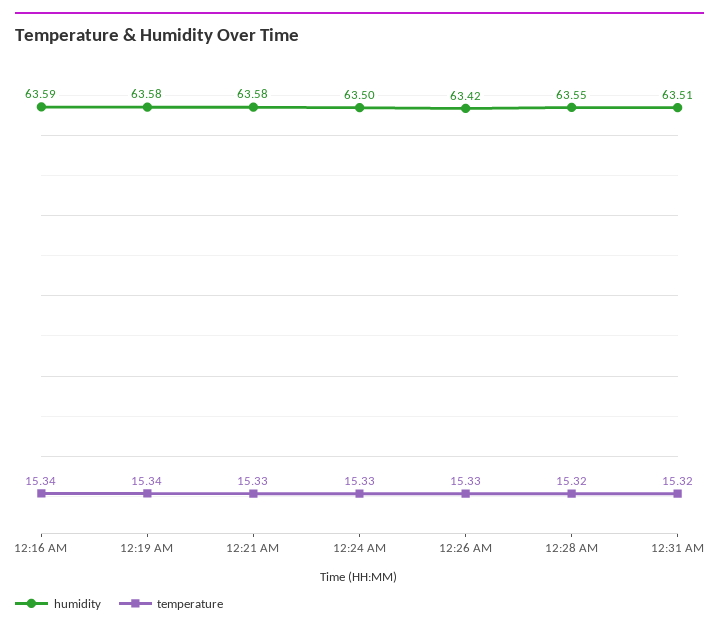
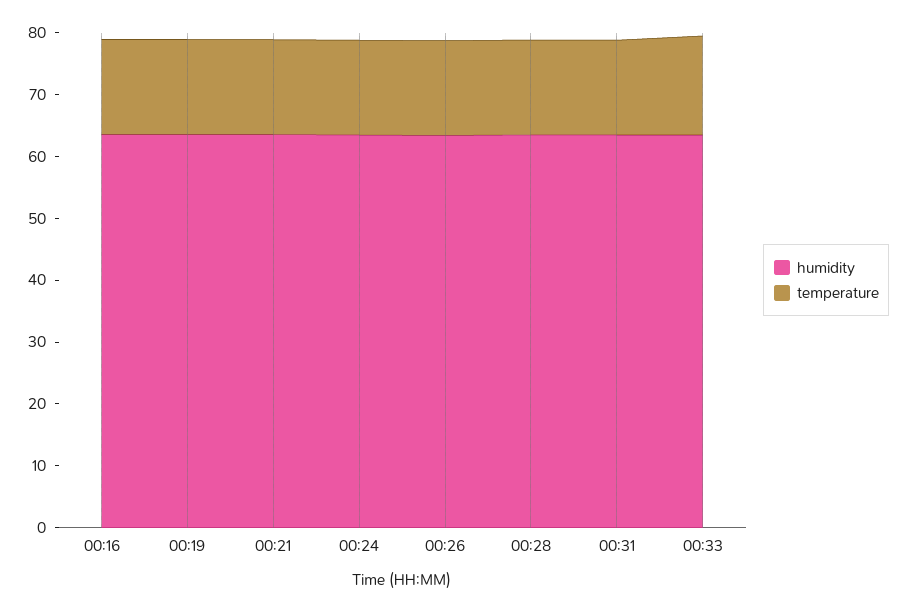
humidity, 00:33: none -> 64
temperature, 00:33: none -> 16

